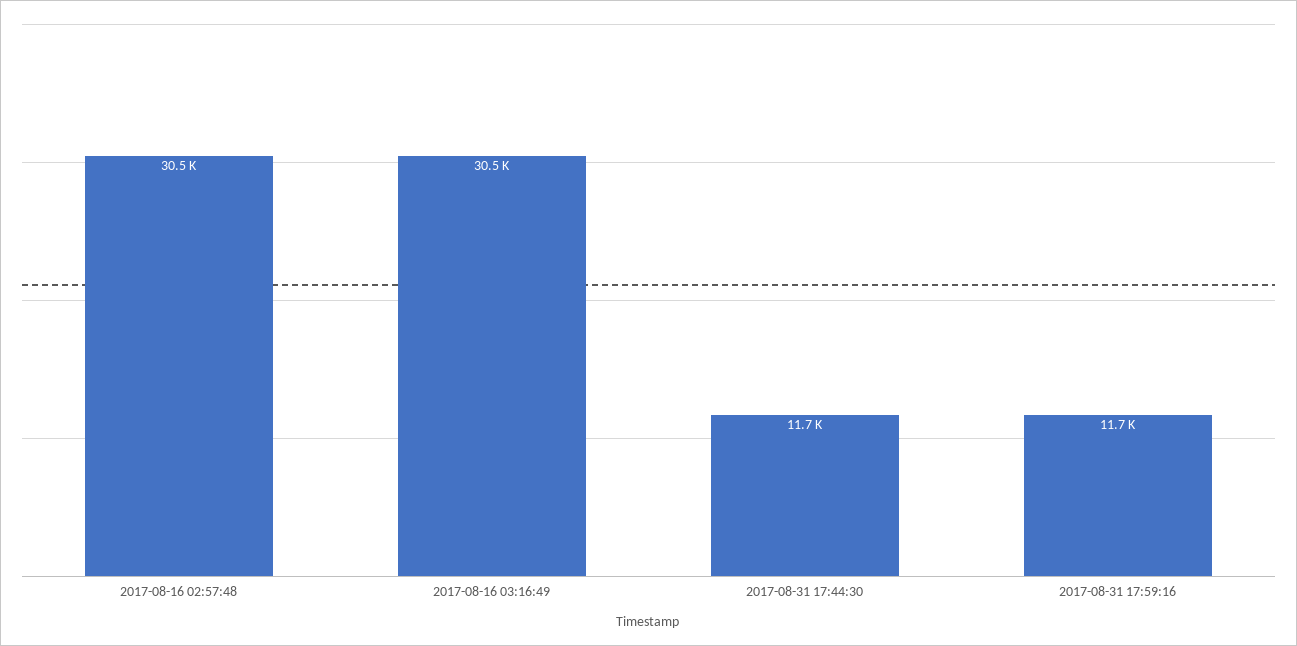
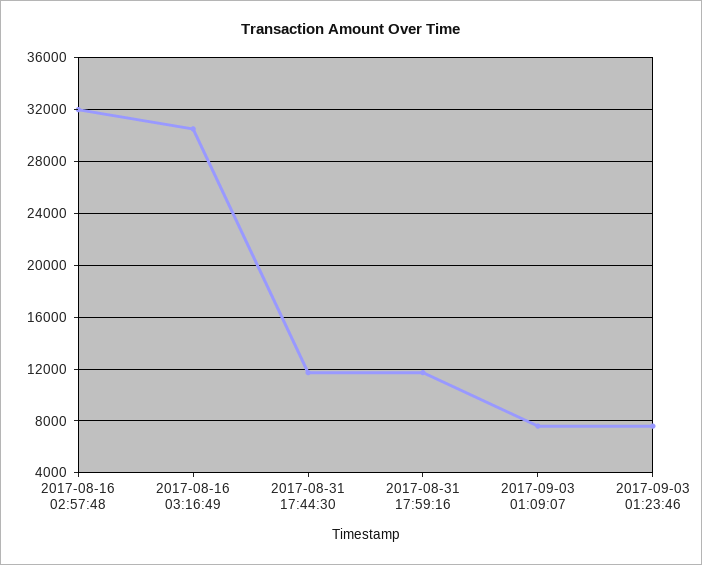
2017-08-16 02:57:48: 30500 -> 32000
2017-09-03 01:09:07: none -> 7500
2017-09-03 01:23:46: none -> 7500

